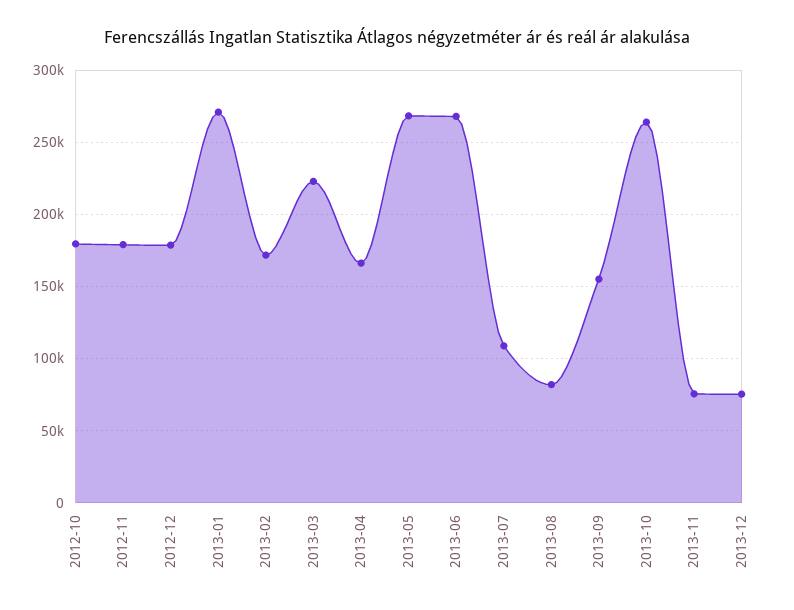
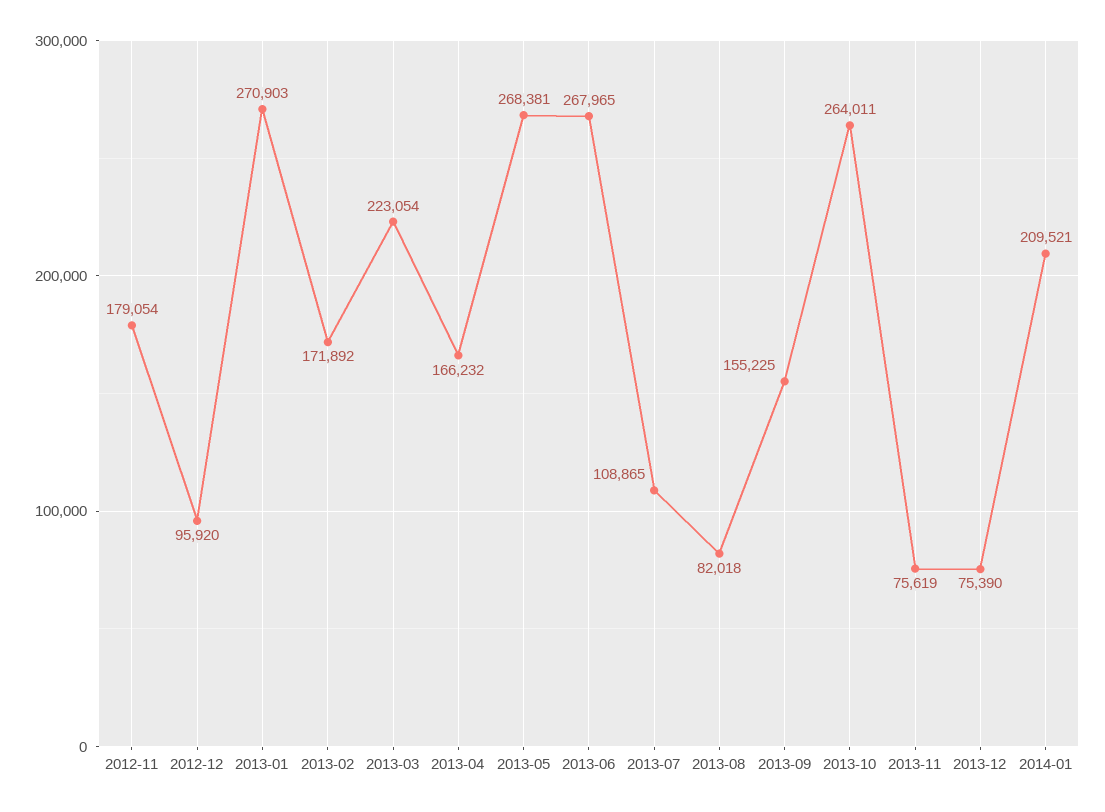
2012-10: 180000 -> none
2012-12: 180000 -> 95920
2014-01: none -> 209521

